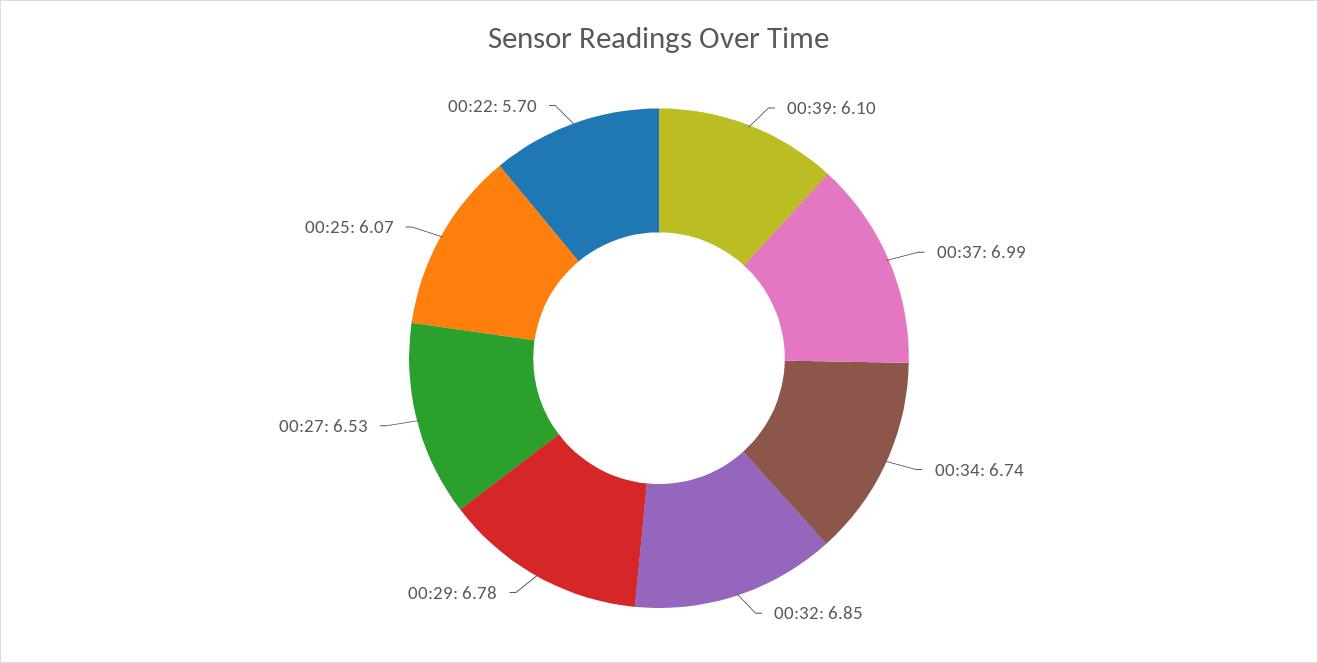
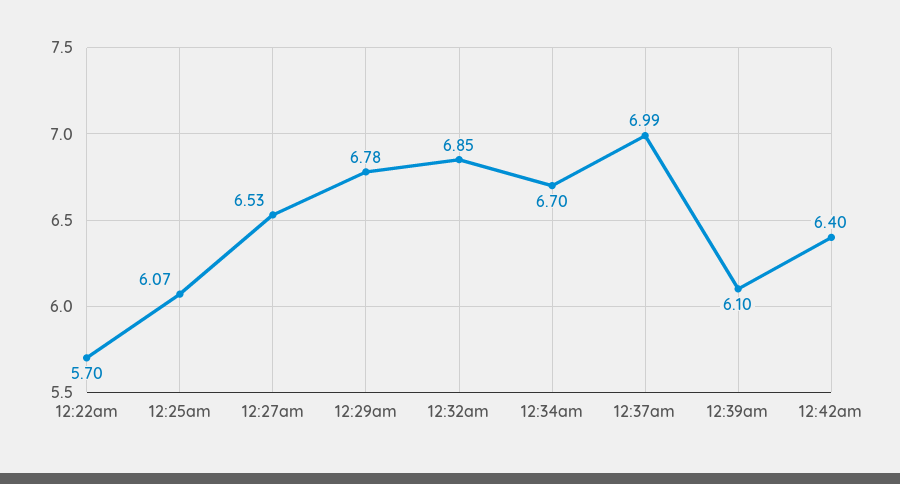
00:34: 6.74 -> 6.7
12:42am: none -> 6.4

